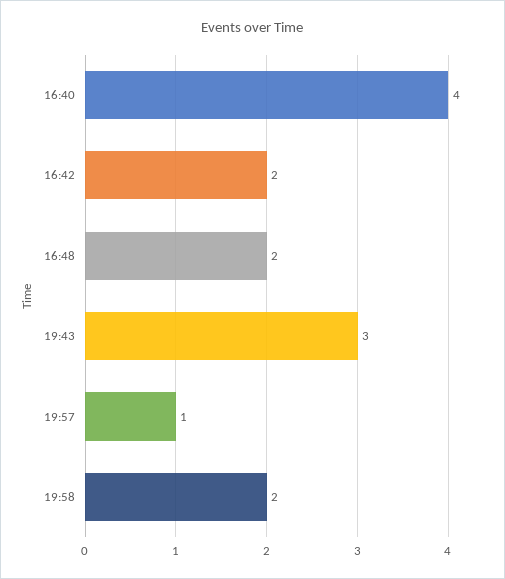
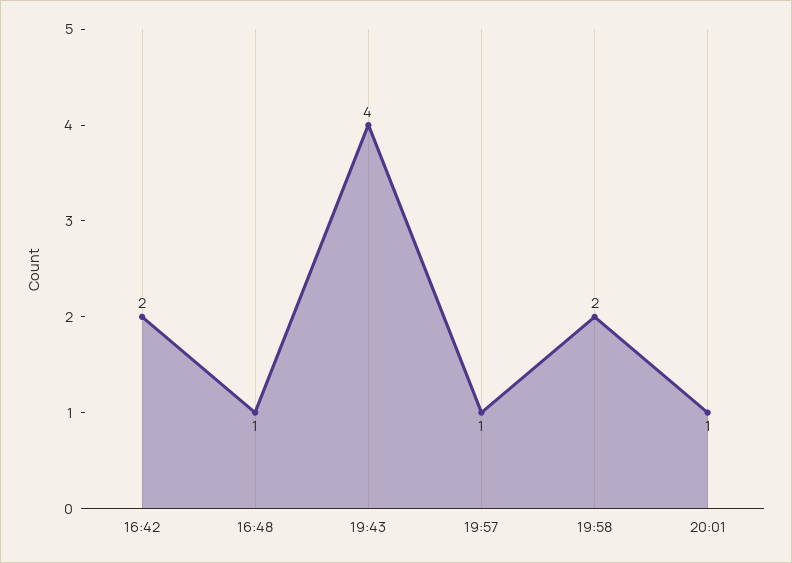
16:40: 4 -> none
16:48: 2 -> 1
19:43: 3 -> 4
20:01: none -> 1

